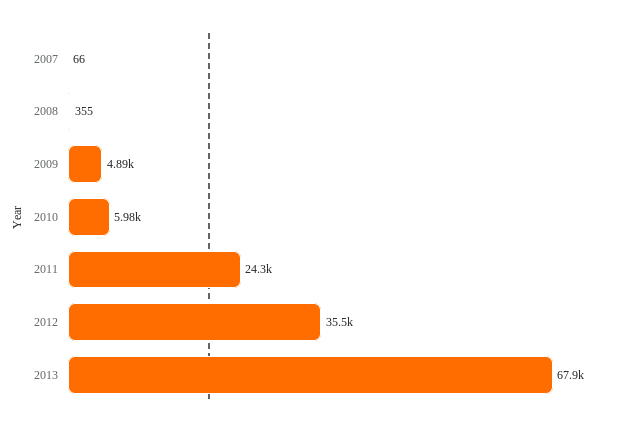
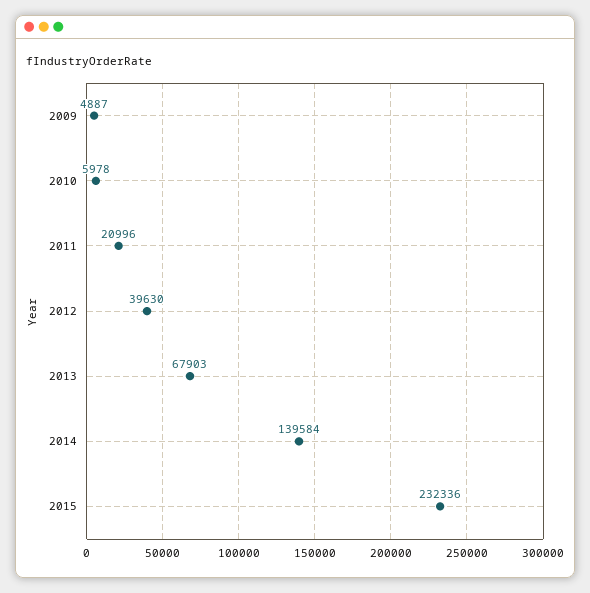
2007: 66 -> none
2008: 355 -> none
2011: 24300 -> 20996
2012: 35500 -> 39630
2014: none -> 139584
2015: none -> 232336

